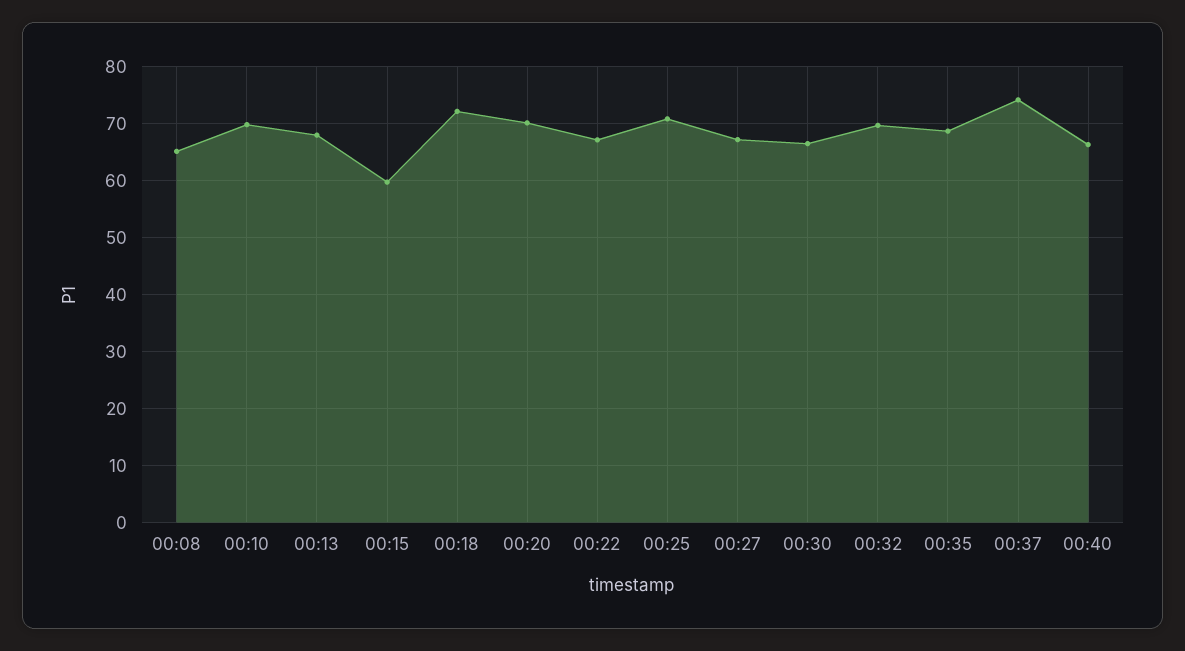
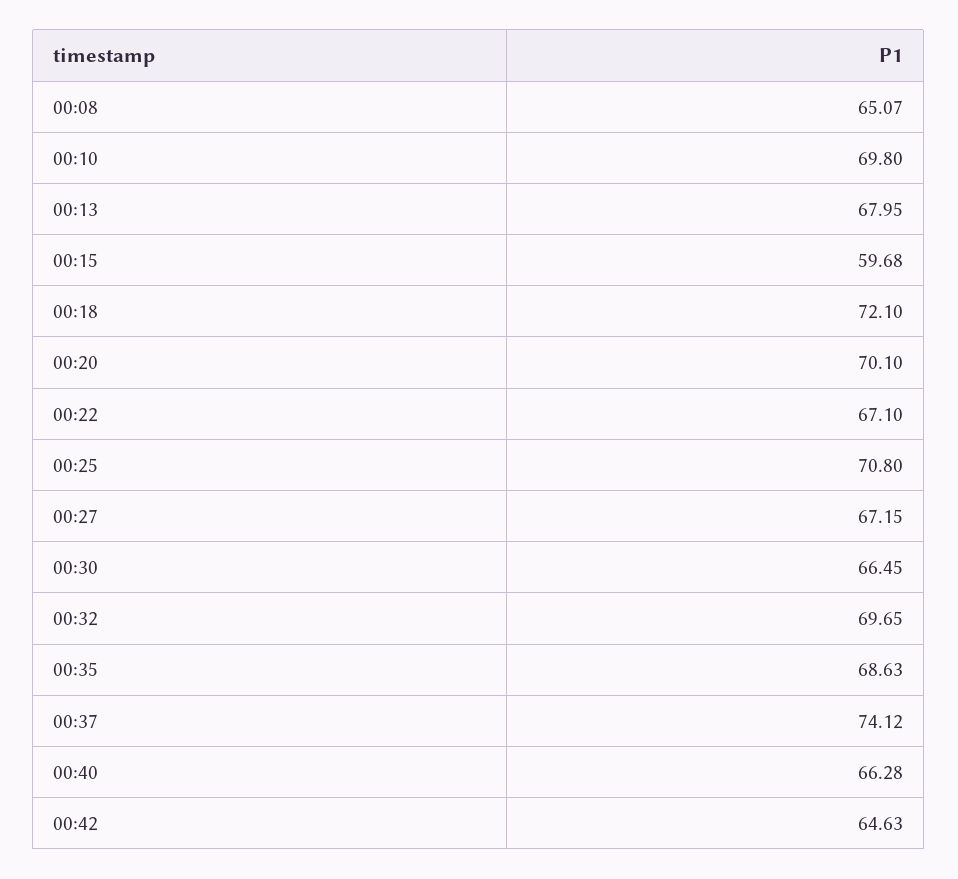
00:42: none -> 64.63

